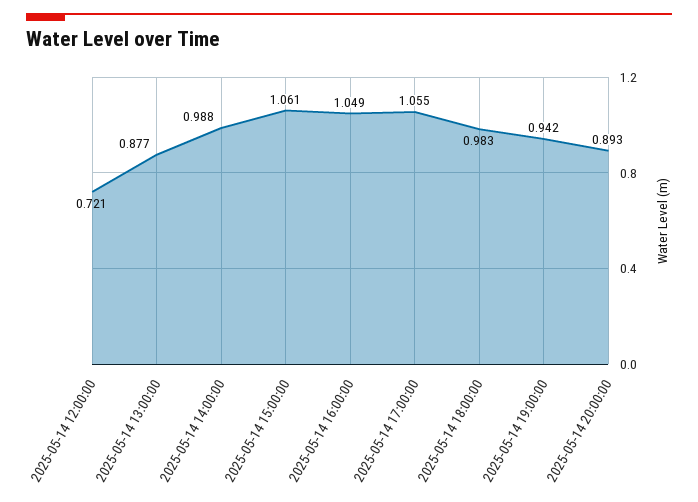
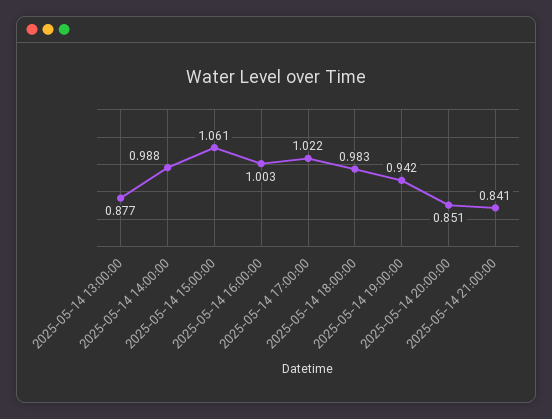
2025-05-14 12:00:00: 0.721 -> none
2025-05-14 16:00:00: 1.049 -> 1.003
2025-05-14 17:00:00: 1.055 -> 1.022
2025-05-14 20:00:00: 0.893 -> 0.851
2025-05-14 21:00:00: none -> 0.841

